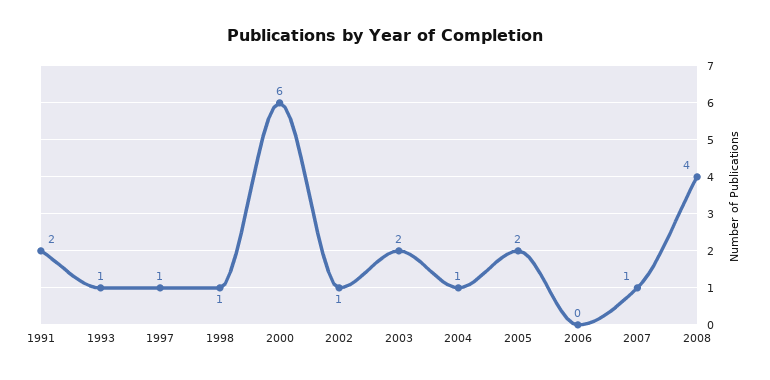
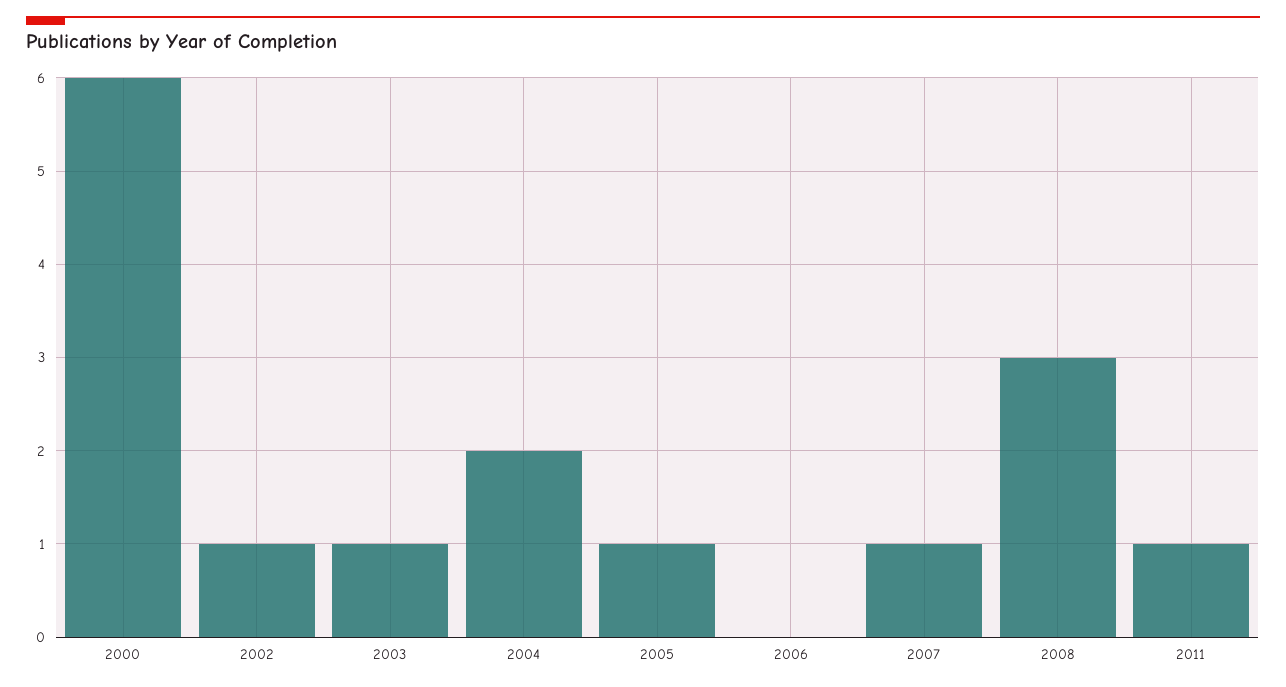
1991: 2 -> none
1993: 1 -> none
1997: 1 -> none
1998: 1 -> none
2003: 2 -> 1
2004: 1 -> 2
2005: 2 -> 1
2008: 4 -> 3
2011: none -> 1

